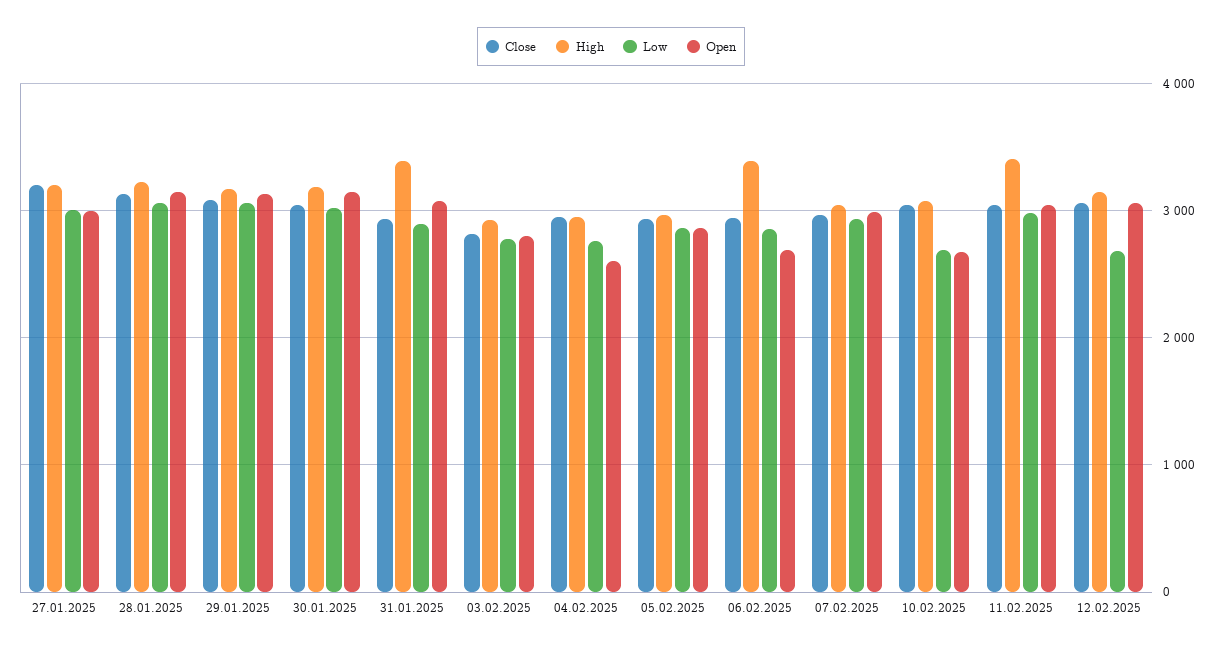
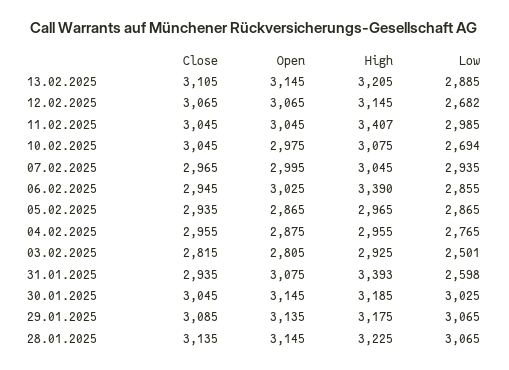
Close, 27.01.2025: 3200 -> none
High, 27.01.2025: 3200 -> none
Low, 27.01.2025: 3000 -> none
Open, 27.01.2025: 3000 -> none
Low, 31.01.2025: 2900 -> 2598
Low, 03.02.2025: 2800 -> 2501
Open, 04.02.2025: 2600 -> 2875
Open, 06.02.2025: 2700 -> 3025
Open, 10.02.2025: 2700 -> 2975
Close, 13.02.2025: none -> 3105
Open, 13.02.2025: none -> 3145
High, 13.02.2025: none -> 3205
Low, 13.02.2025: none -> 2885

